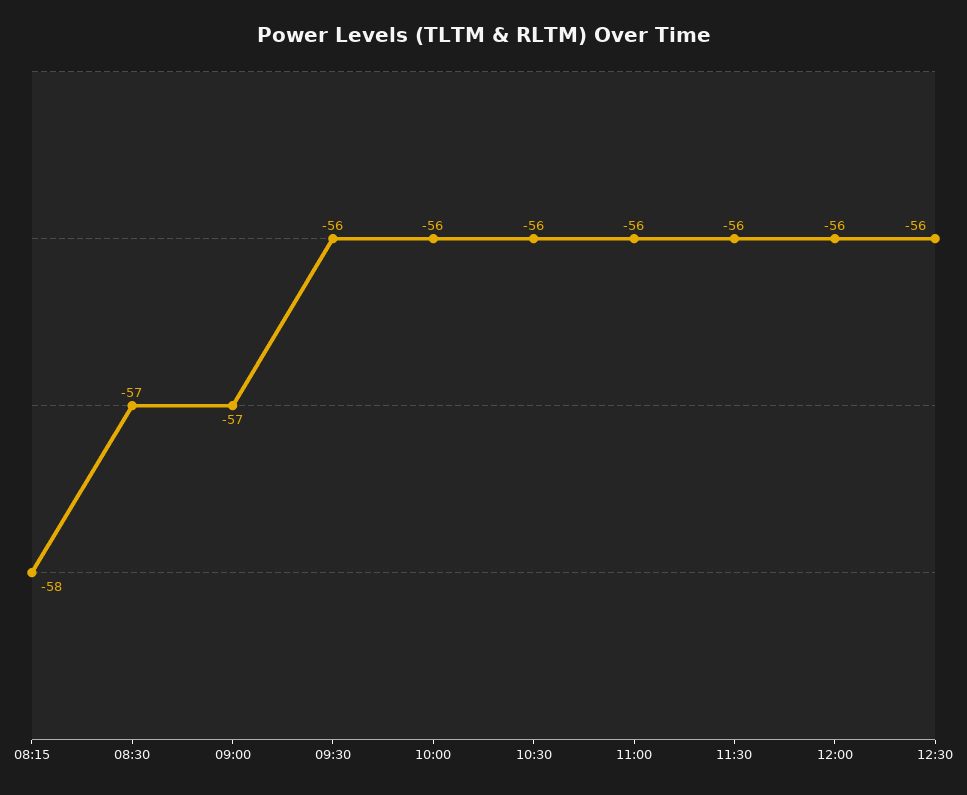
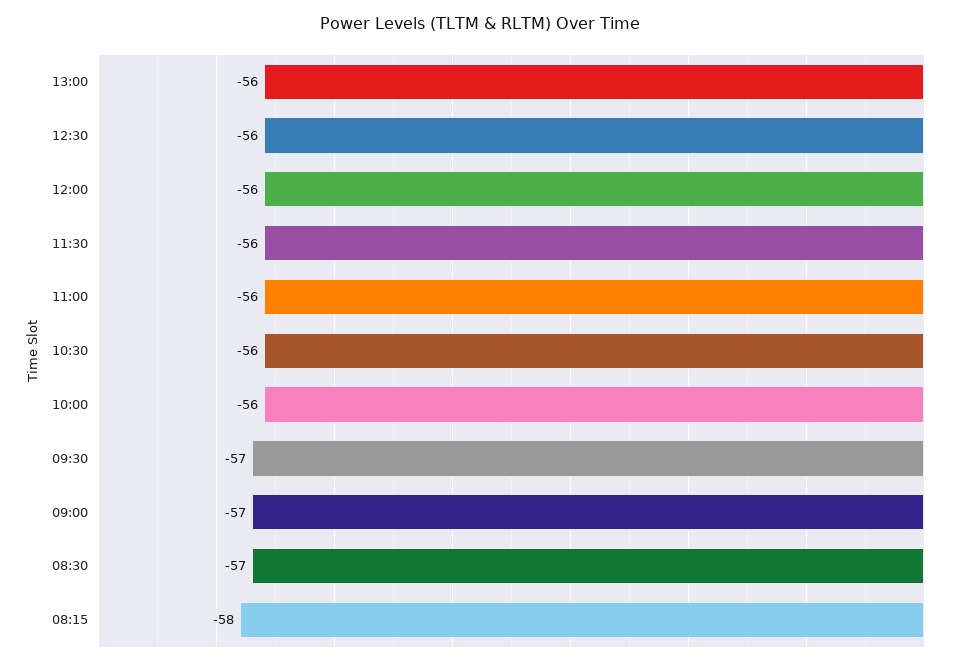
09:30: -56 -> -57
13:00: none -> -56

